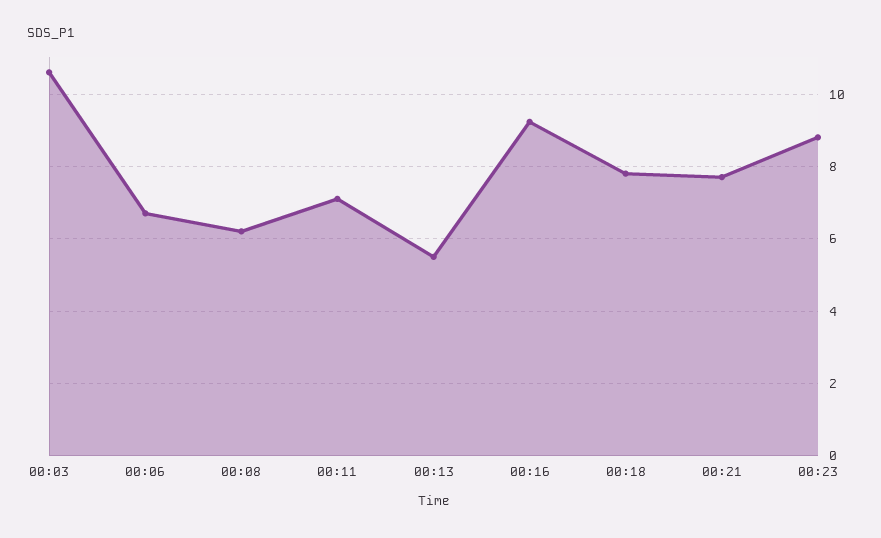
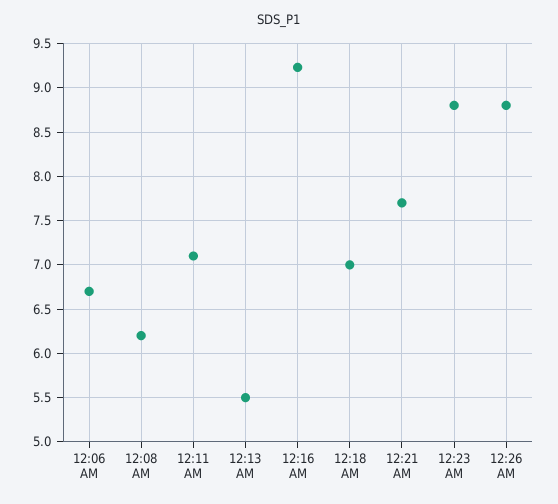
00:03: 10.6 -> none
00:18: 7.8 -> 7
12:26 AM: none -> 8.8

